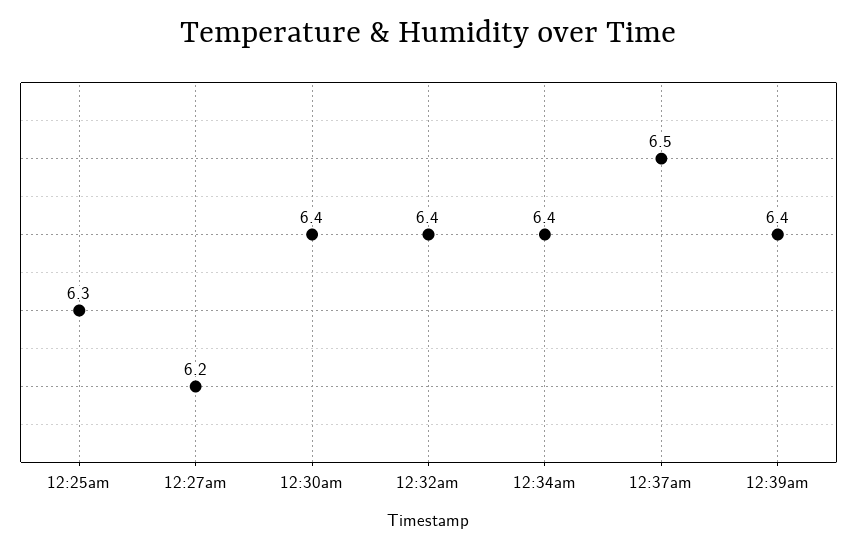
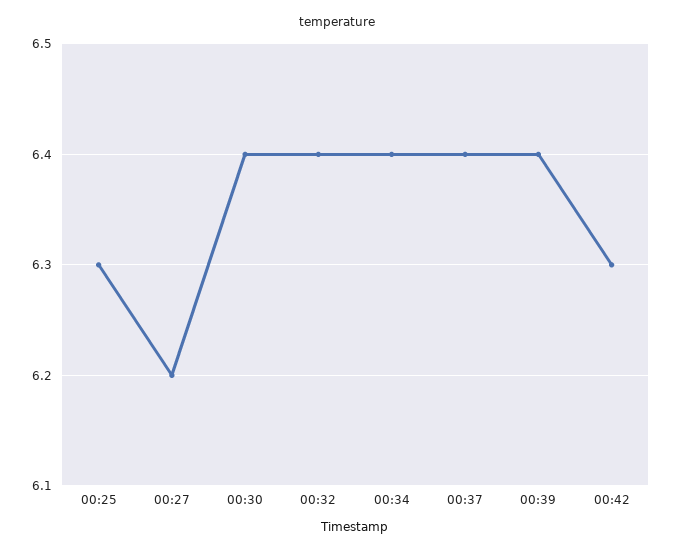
12:37am: 6.5 -> 6.4
00:42: none -> 6.3

